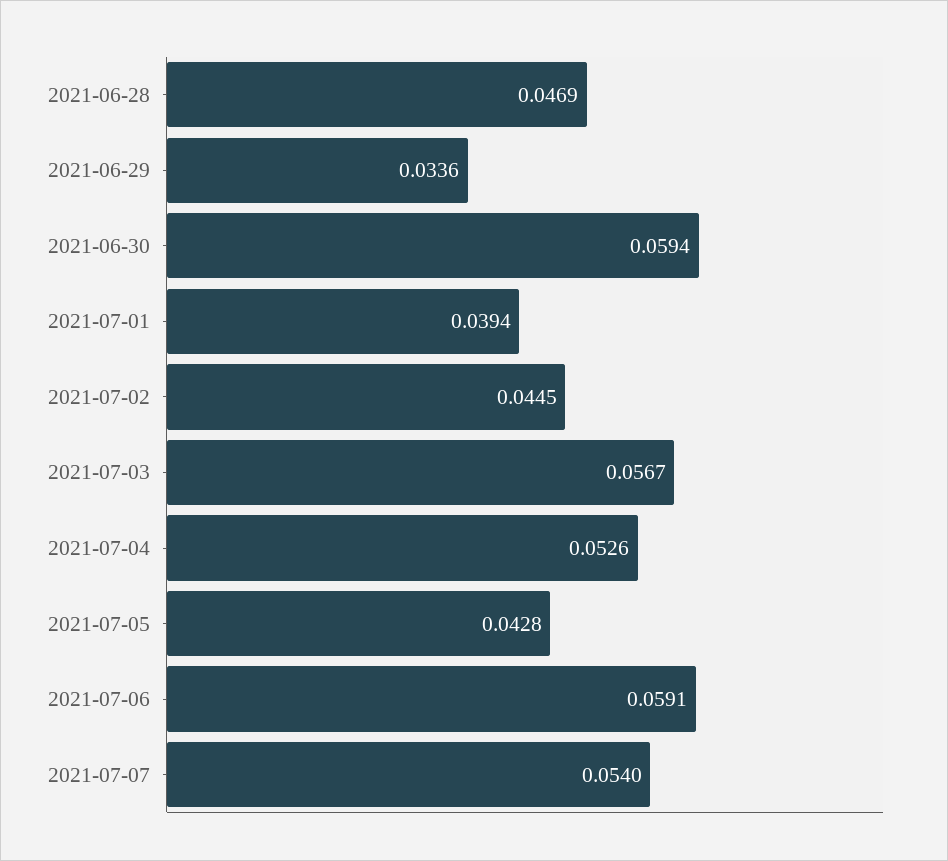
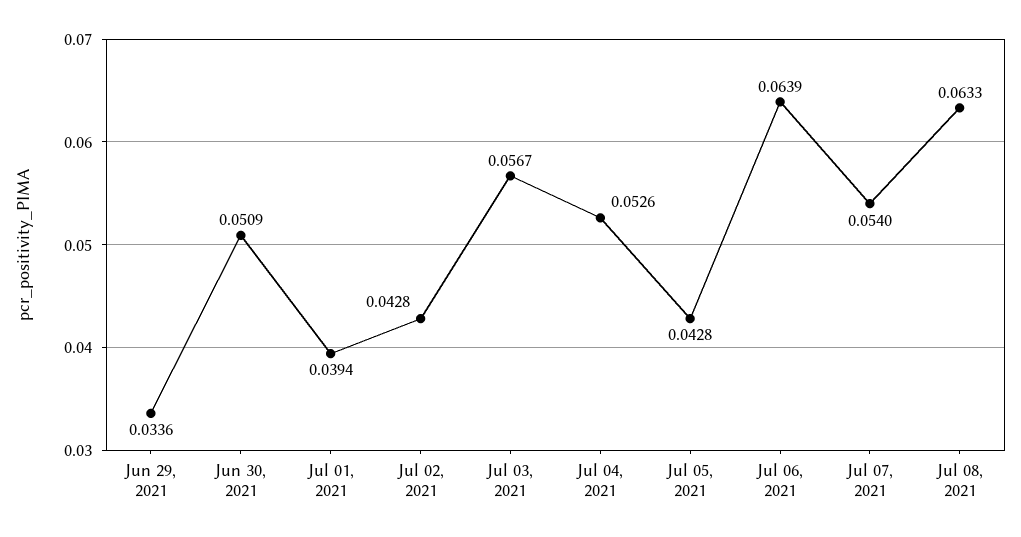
2021-06-28: 0.0469 -> none
2021-06-30: 0.0594 -> 0.0509
2021-07-02: 0.0445 -> 0.0428
2021-07-06: 0.0591 -> 0.0639
Jul 08, 2021: none -> 0.0633

